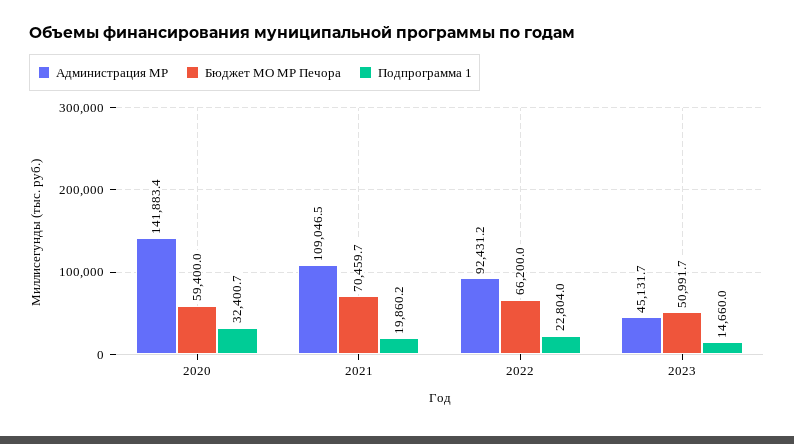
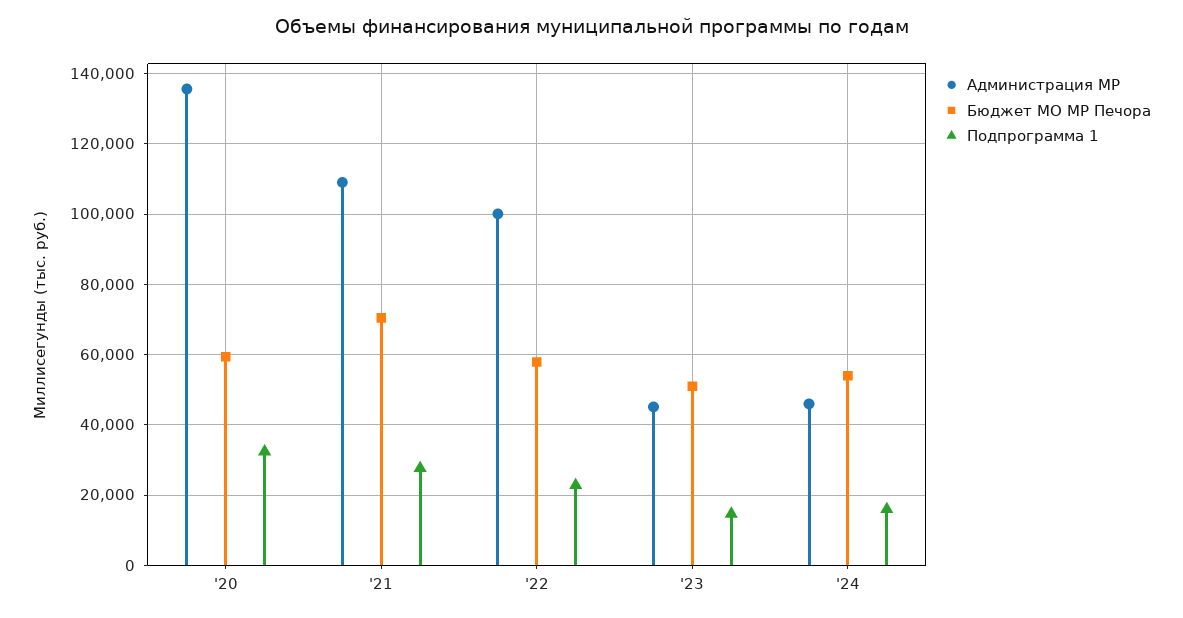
Администрация МР, 2020: 141883.4 -> 136000
Подпрограмма 1, 2021: 19860.2 -> 28000
Администрация МР, 2022: 92431.2 -> 100000
Бюджет МО МР Печора, 2022: 66200 -> 58000
Администрация МР, '24: none -> 46000
Бюджет МО МР Печора, '24: none -> 54000
Подпрограмма 1, '24: none -> 16000

